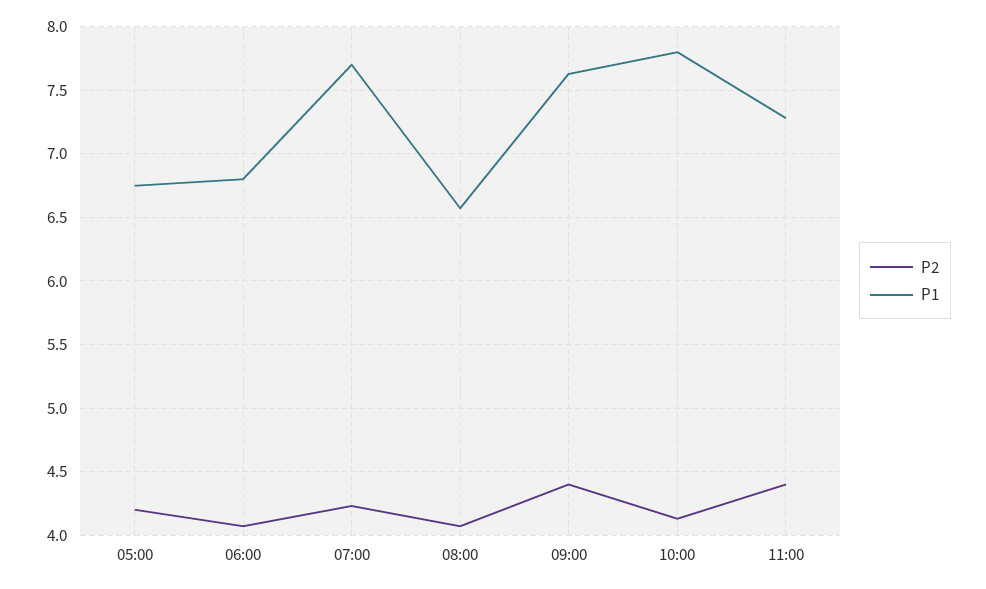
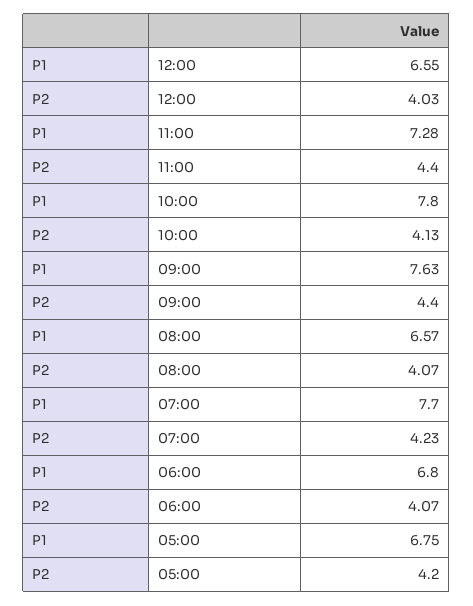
P1, 12:00: none -> 6.55
P2, 12:00: none -> 4.03

